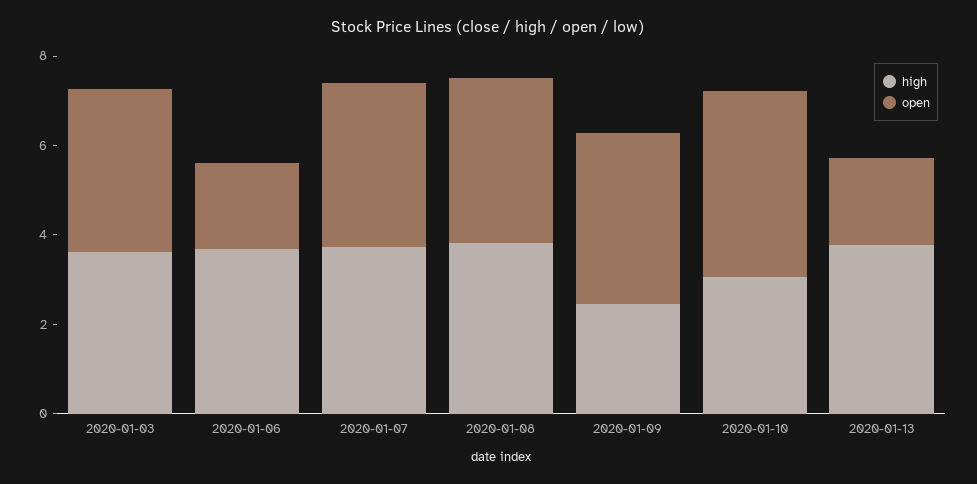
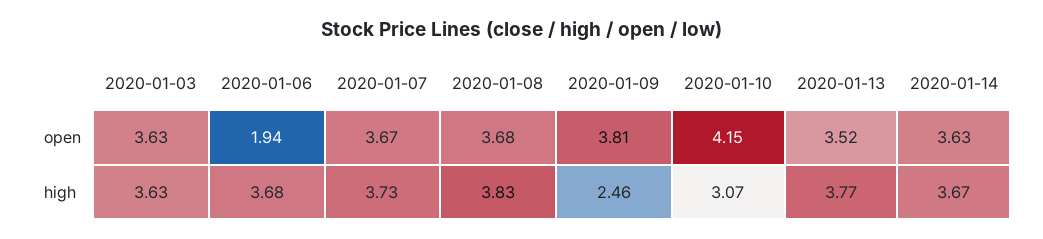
open, 2020-01-13: 2 -> 3.52
open, 2020-01-14: none -> 3.63
high, 2020-01-14: none -> 3.67

